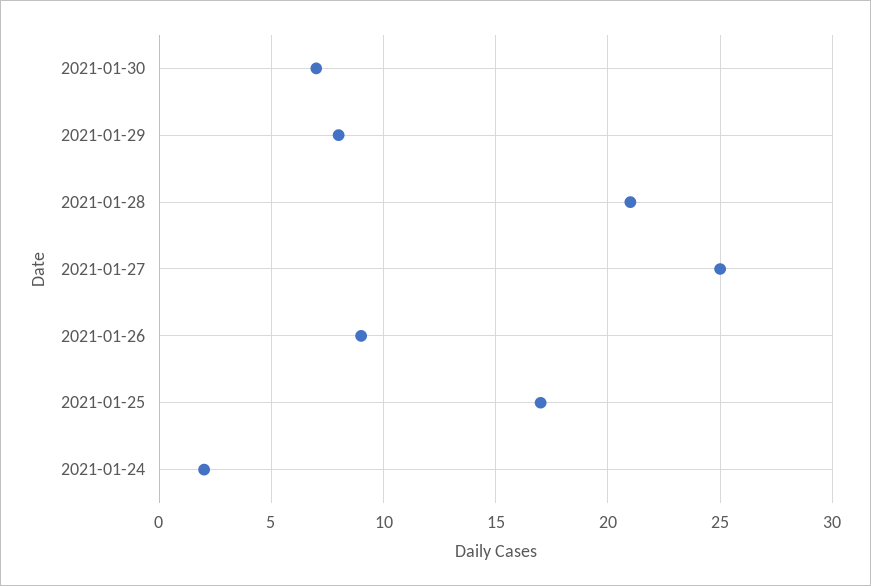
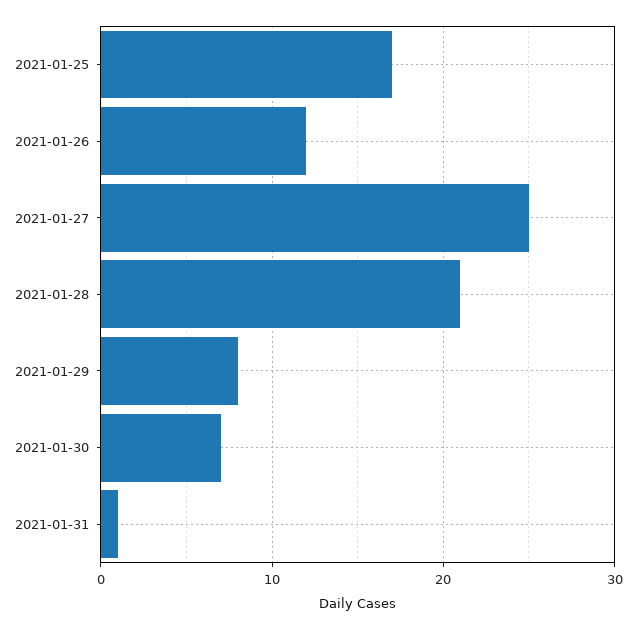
2021-01-26: 9 -> 12
2021-01-24: 2 -> none
2021-01-31: none -> 1

